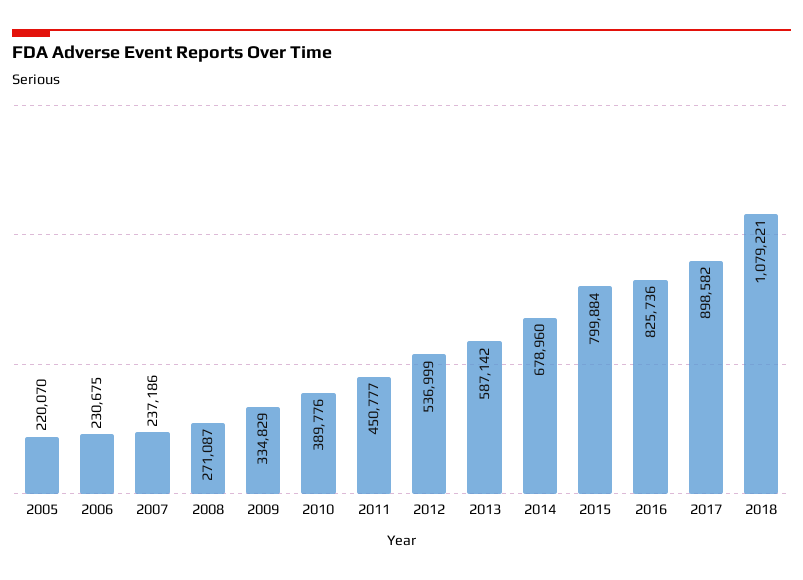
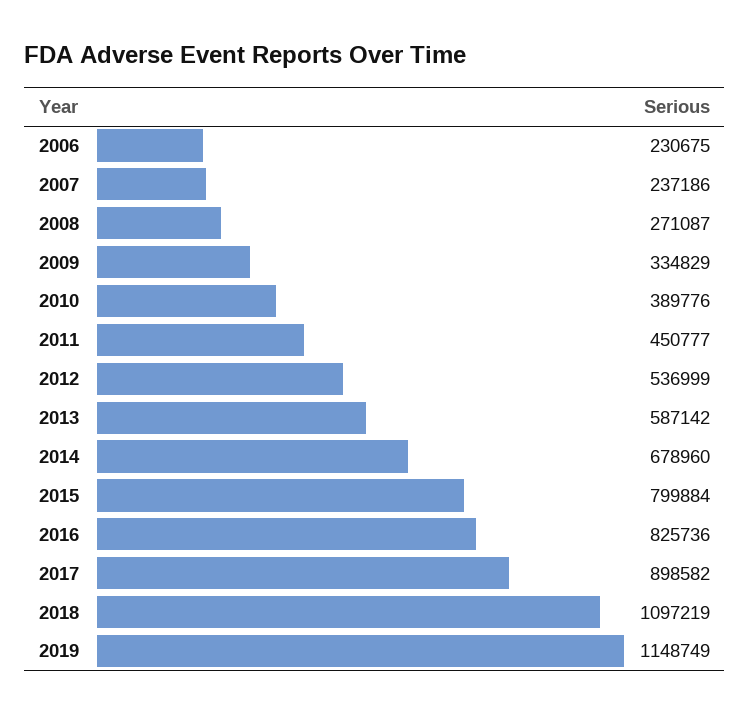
2005: 220070 -> none
2018: 1079221 -> 1097219
2019: none -> 1148749

